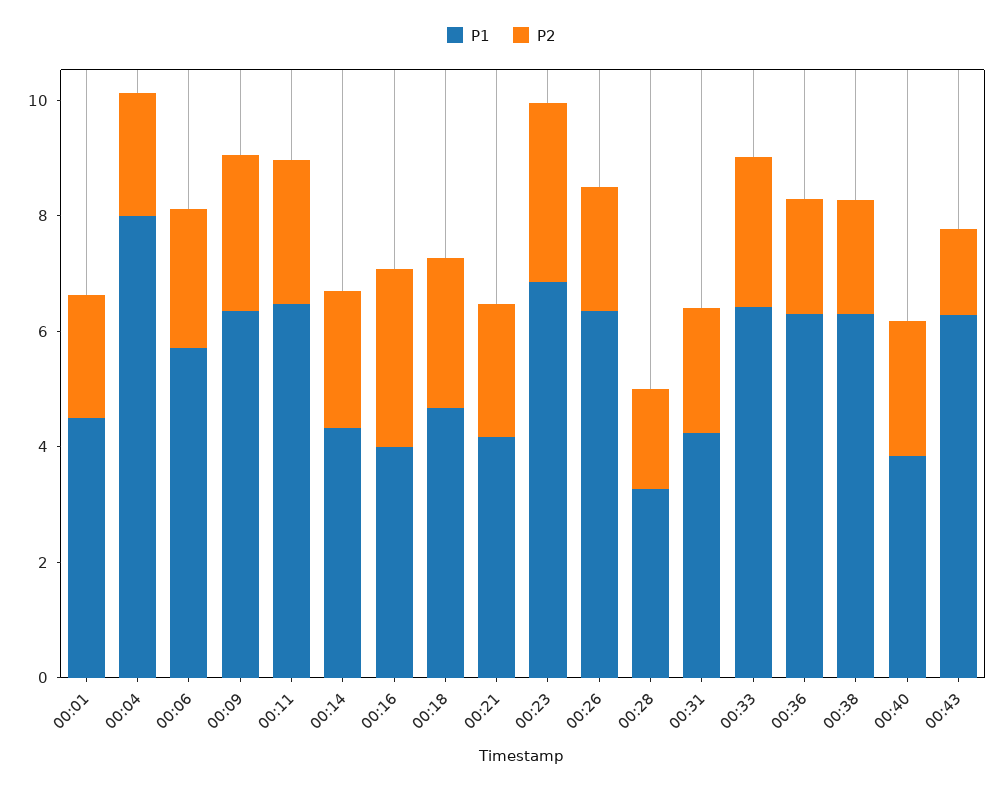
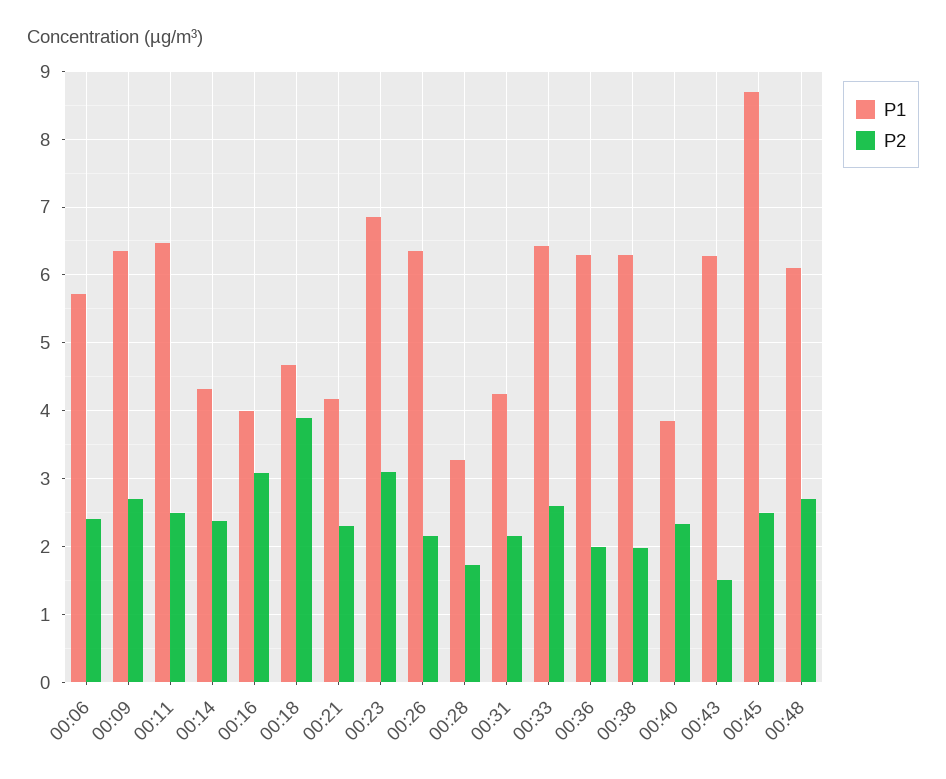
P1, 00:01: 4.5 -> none
P2, 00:01: 2 -> none
P1, 00:04: 8 -> none
P2, 00:04: 2 -> none
P2, 00:18: 2.5 -> 3.9
P1, 00:45: none -> 8.7
P2, 00:45: none -> 2.5
P1, 00:48: none -> 6.1
P2, 00:48: none -> 2.7

